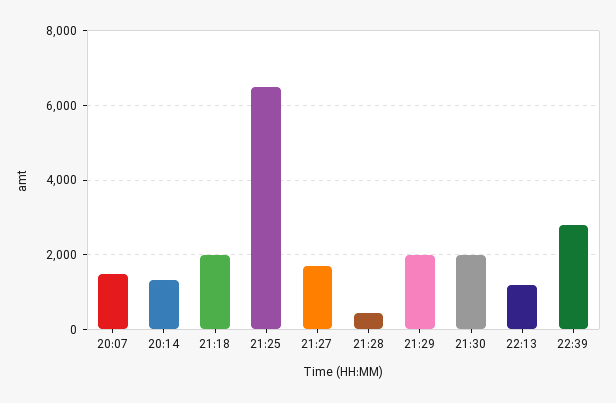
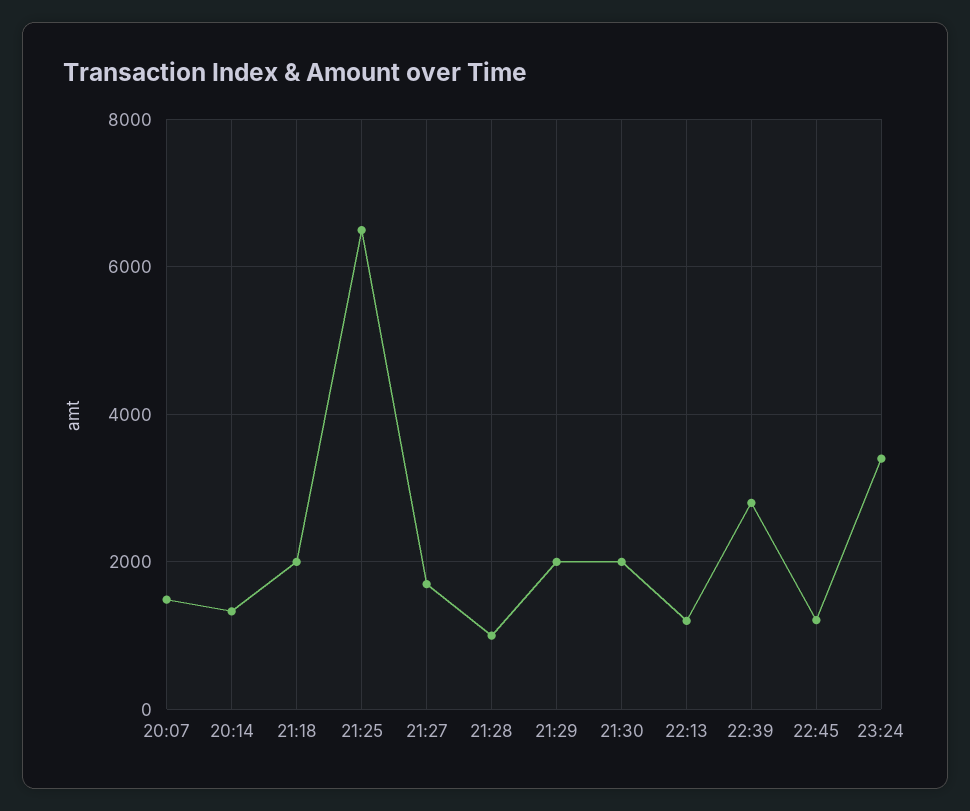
21:28: 400 -> 1000
22:45: none -> 1200
23:24: none -> 3400

